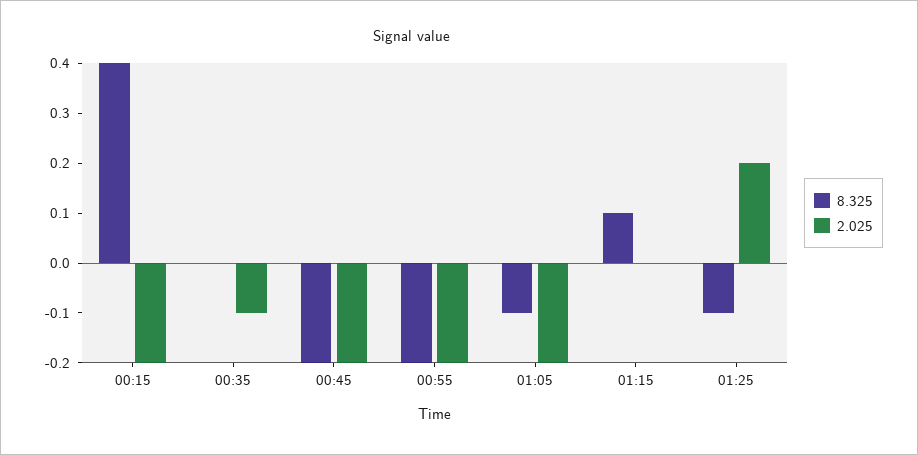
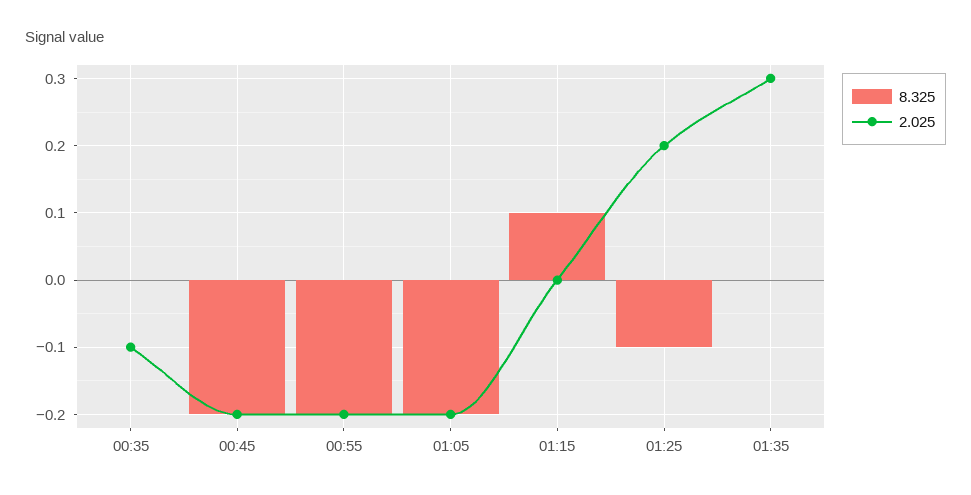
8.325, 00:15: 0.4 -> none
2.025, 00:15: -0.2 -> none
8.325, 01:05: -0.1 -> -0.2
8.325, 01:35: none -> 0
2.025, 01:35: none -> 0.3

